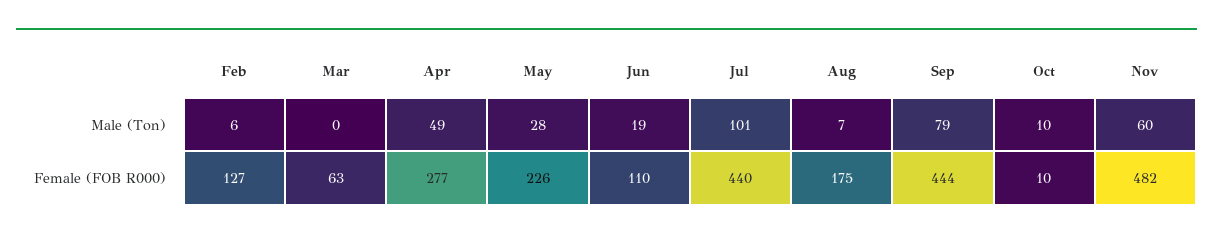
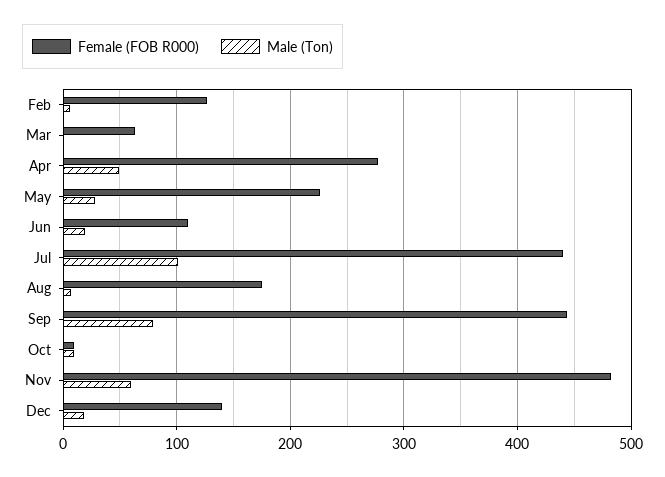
Female (FOB R000), Dec: none -> 140
Male (Ton), Dec: none -> 20

